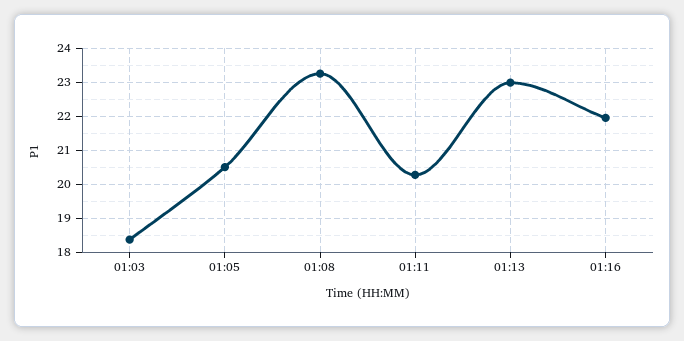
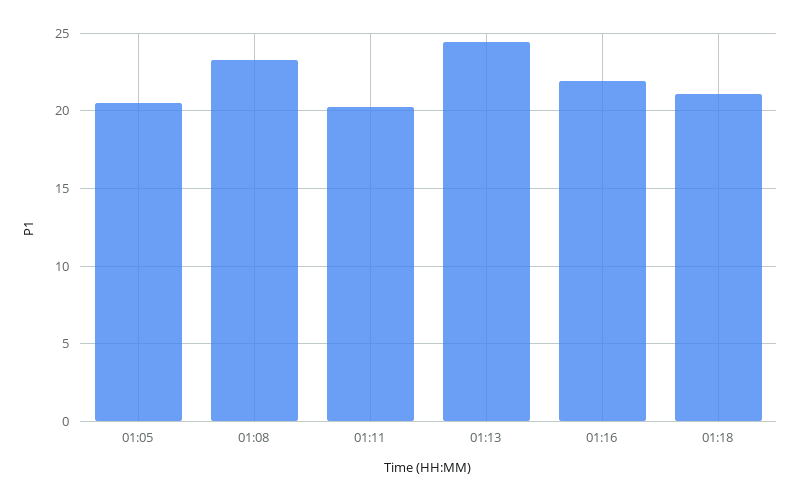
01:03: 18.4 -> none
01:13: 23 -> 24.5
01:18: none -> 21

